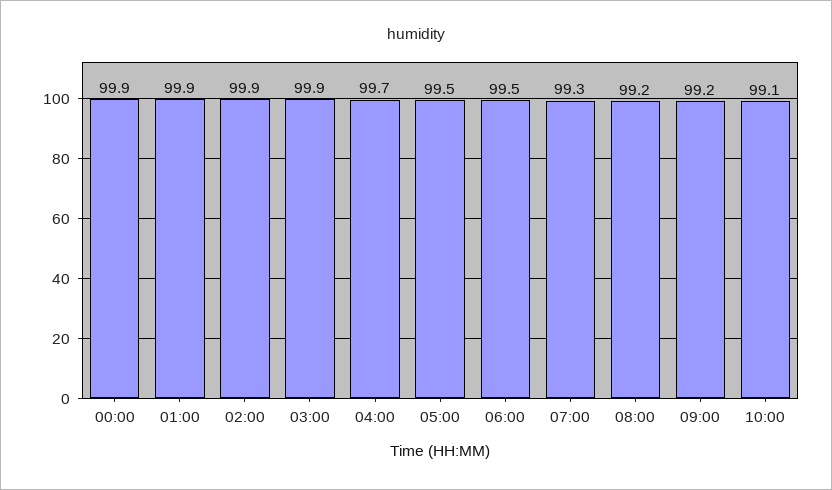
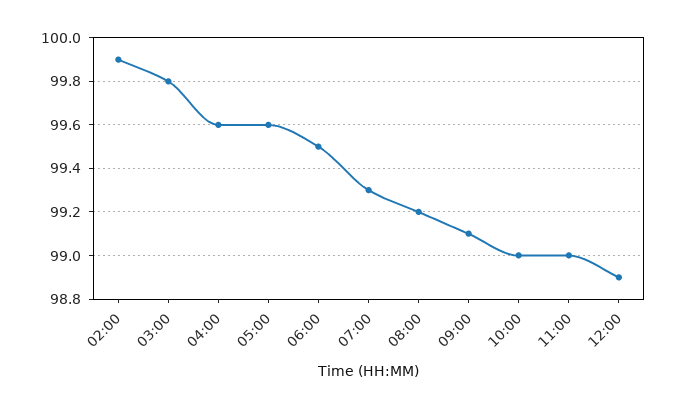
00:00: 99.9 -> none
01:00: 99.9 -> none
03:00: 99.9 -> 99.8
04:00: 99.7 -> 99.6
05:00: 99.5 -> 99.6
09:00: 99.2 -> 99.1
10:00: 99.1 -> 99
11:00: none -> 99
12:00: none -> 98.9

